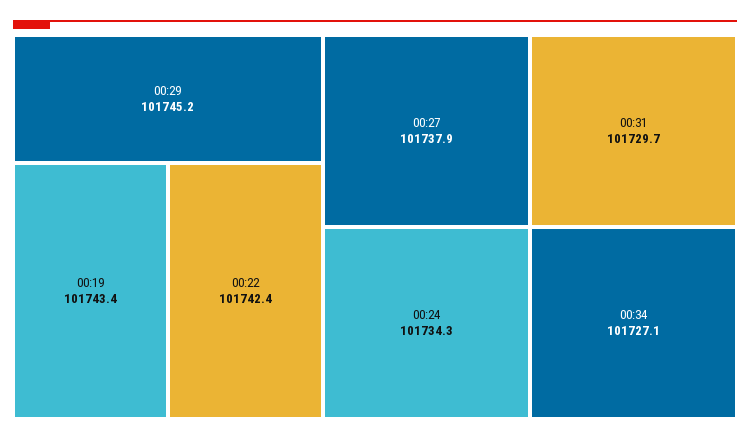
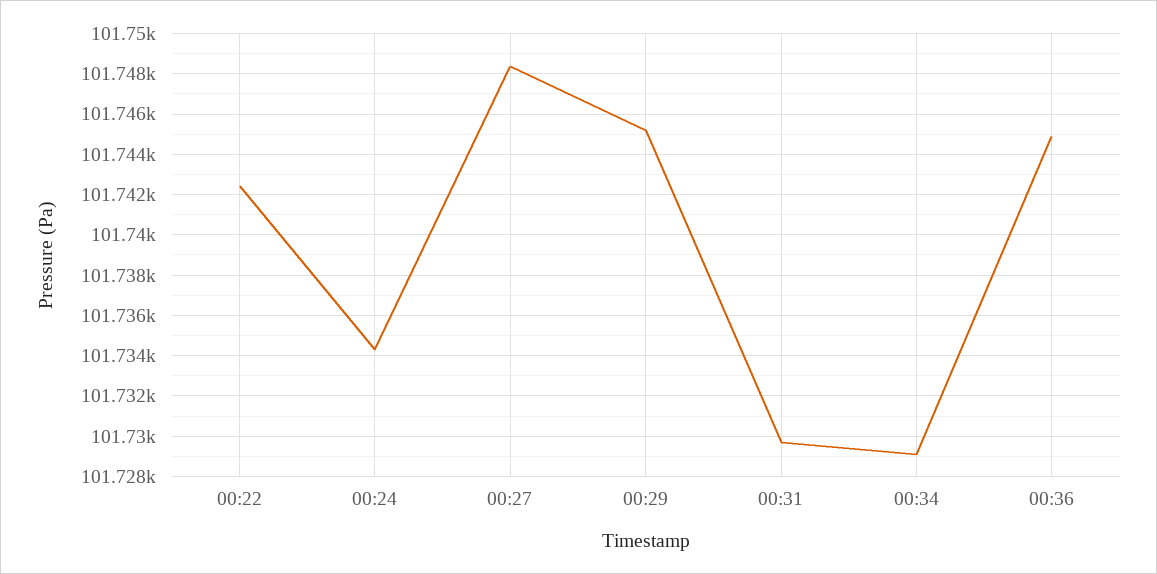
00:19: 101743.4 -> none
00:27: 101737.9 -> 101748.5
00:34: 101727.1 -> 101729
00:36: none -> 101745

